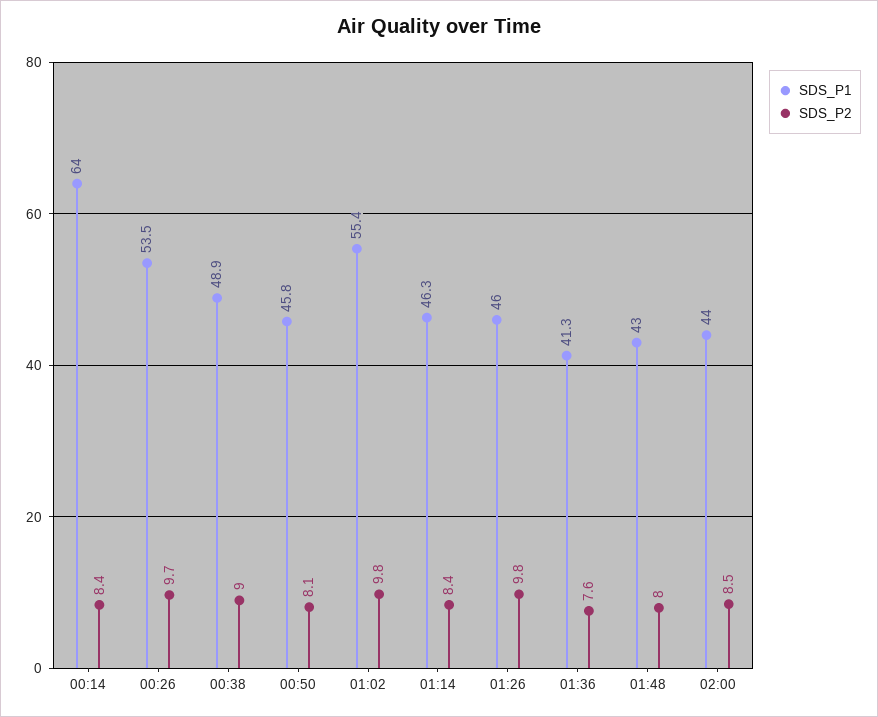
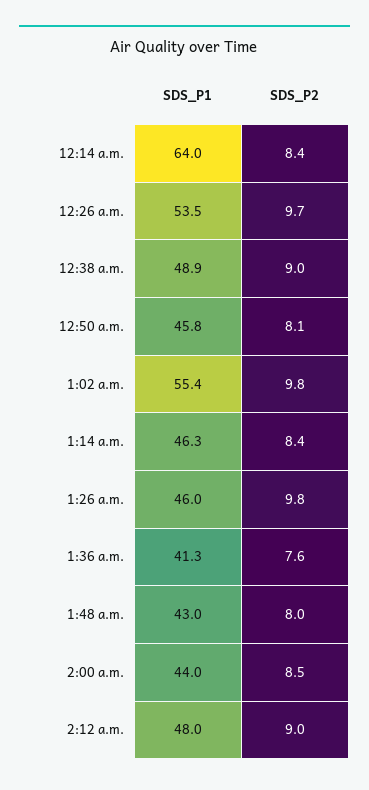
SDS_P1, 2:12 a.m.: none -> 48
SDS_P2, 2:12 a.m.: none -> 9

